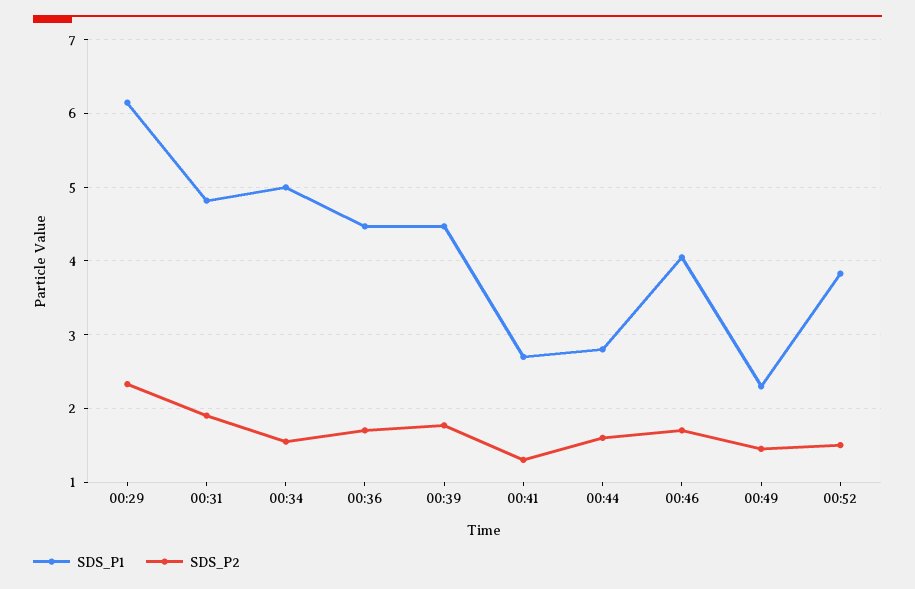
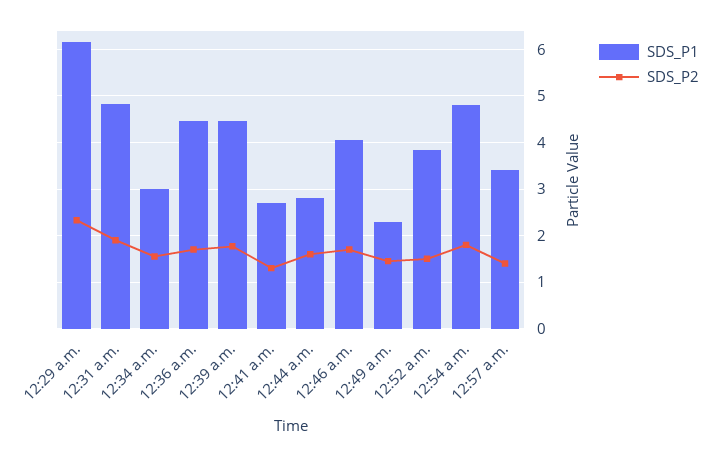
SDS_P1, 00:34: 5 -> 3
SDS_P1, 12:54 a.m.: none -> 4.8
SDS_P2, 12:54 a.m.: none -> 1.8
SDS_P1, 12:57 a.m.: none -> 3.4
SDS_P2, 12:57 a.m.: none -> 1.4

